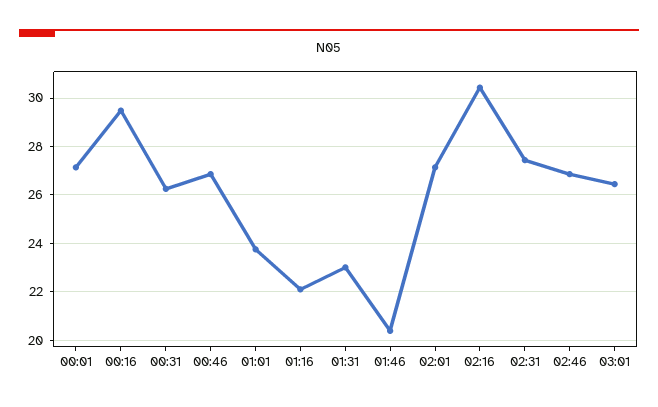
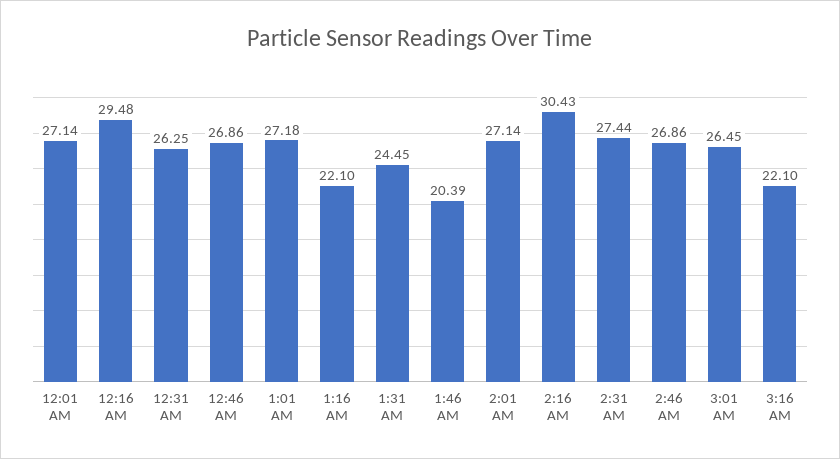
01:01: 23.75 -> 27.18
01:31: 23 -> 24.45
3:16 AM: none -> 22.1

